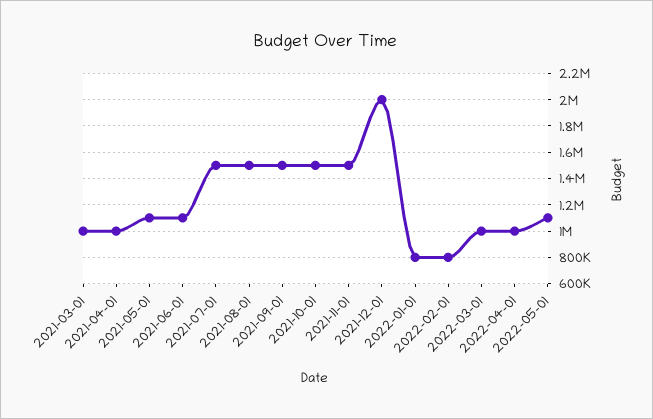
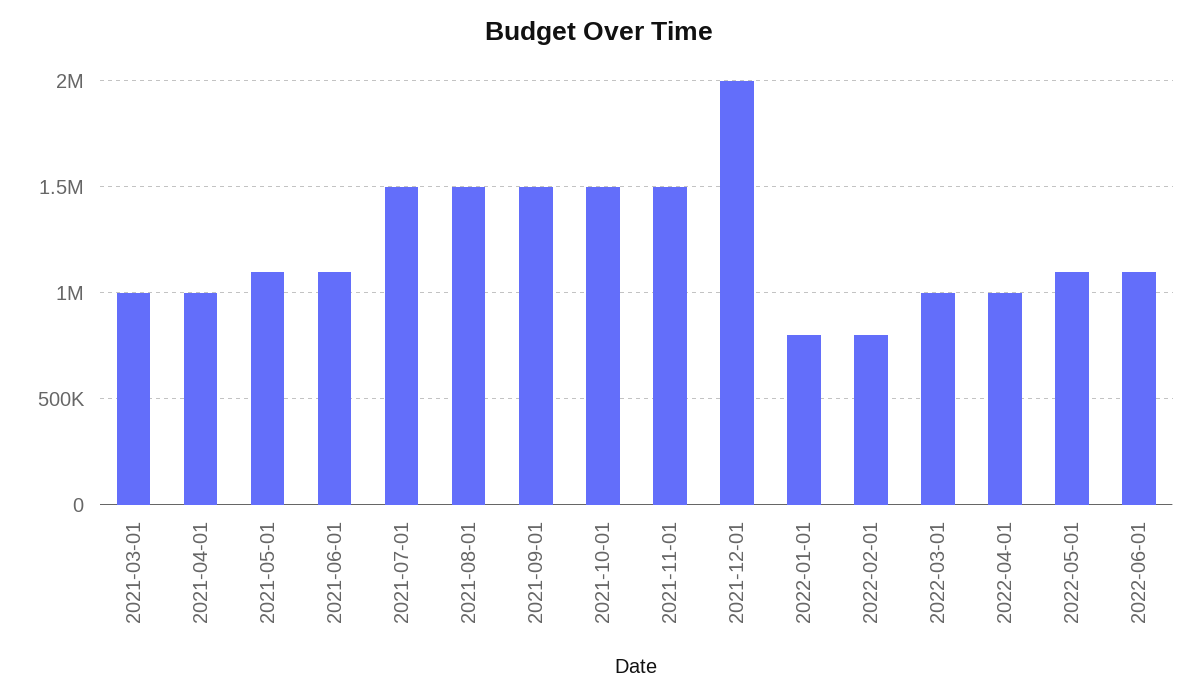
2022-06-01: none -> 1100000

